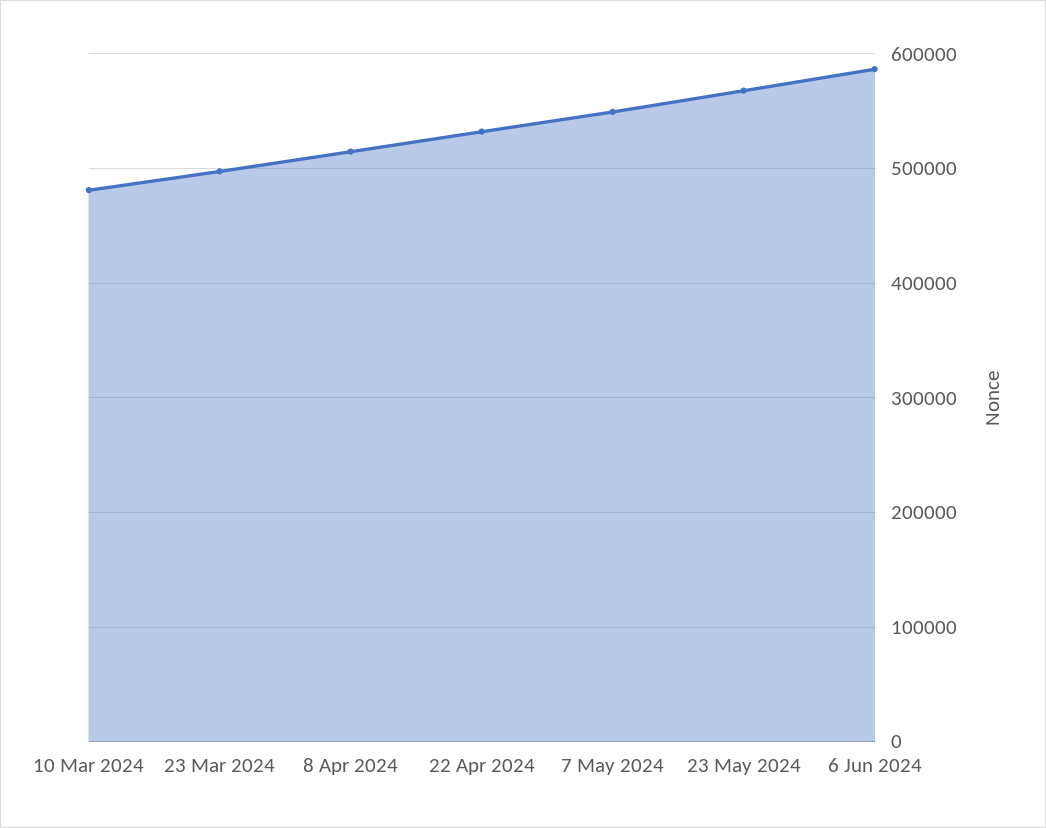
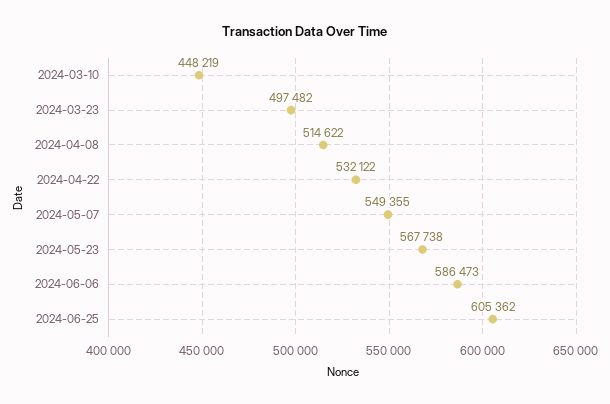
10 Mar 2024: 480000 -> 448219
2024-06-25: none -> 605362

